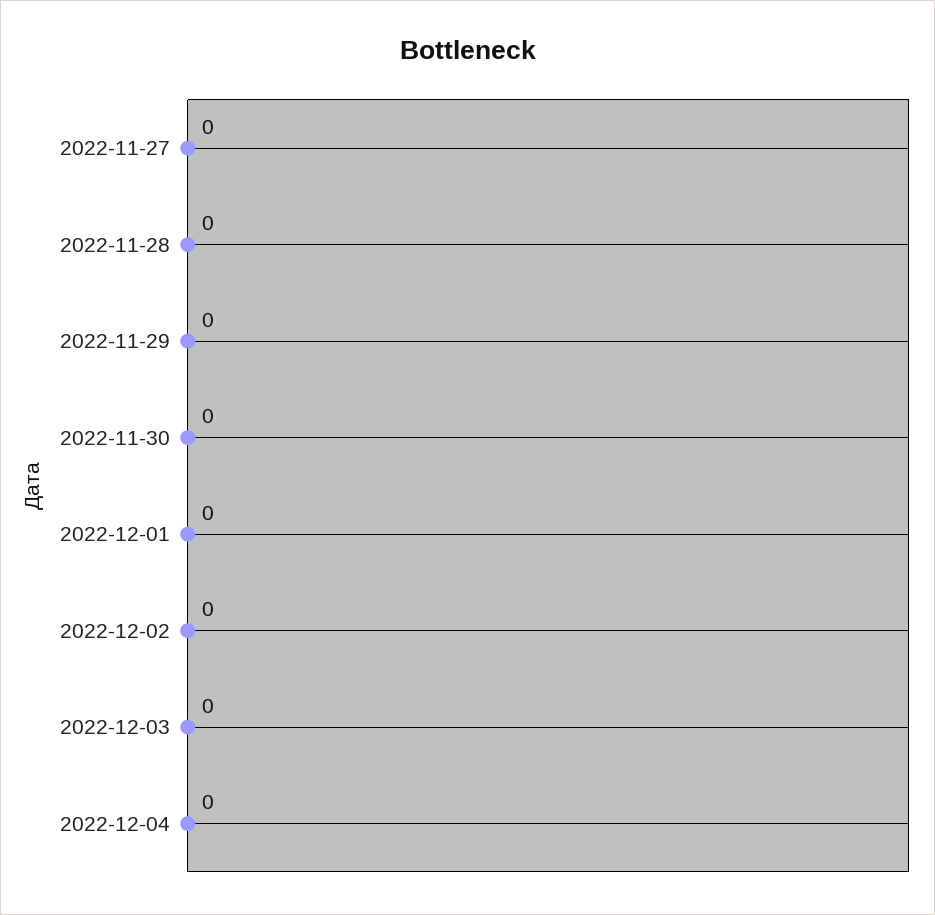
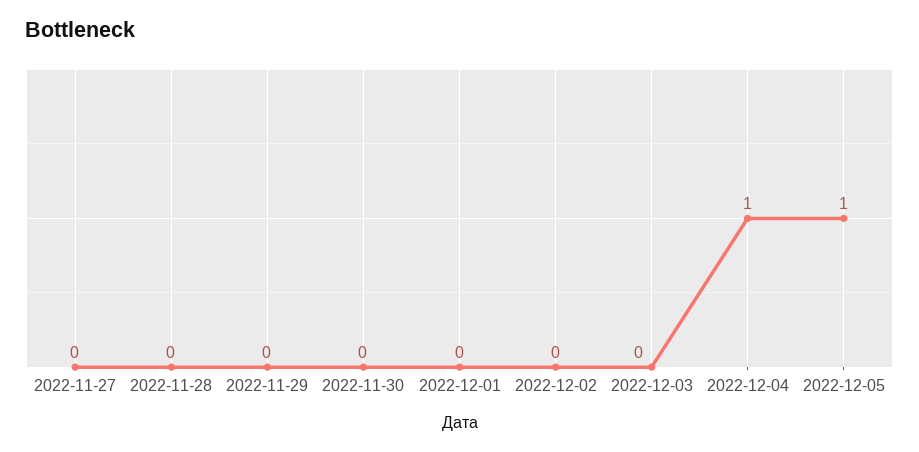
2022-12-04: 0 -> 1
2022-12-05: none -> 1

